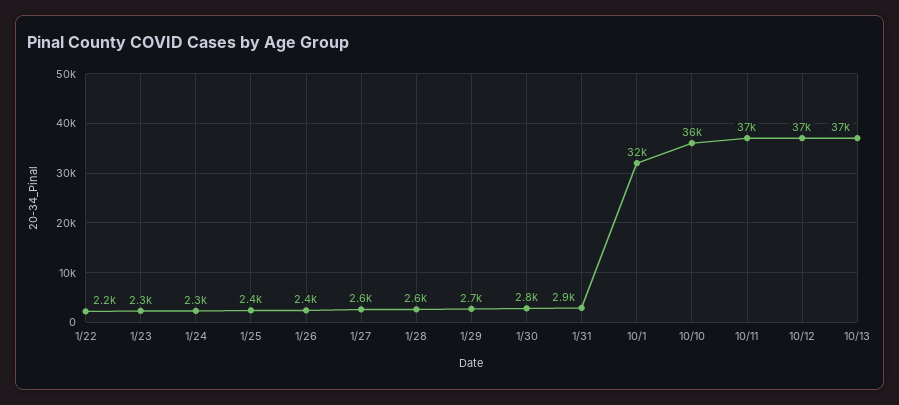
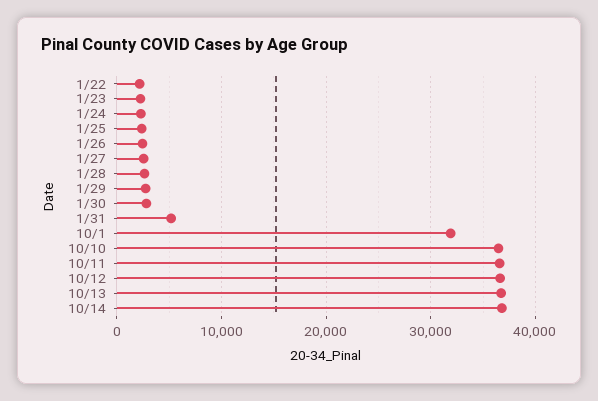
1/31: 2900 -> 5000
10/14: none -> 37000

